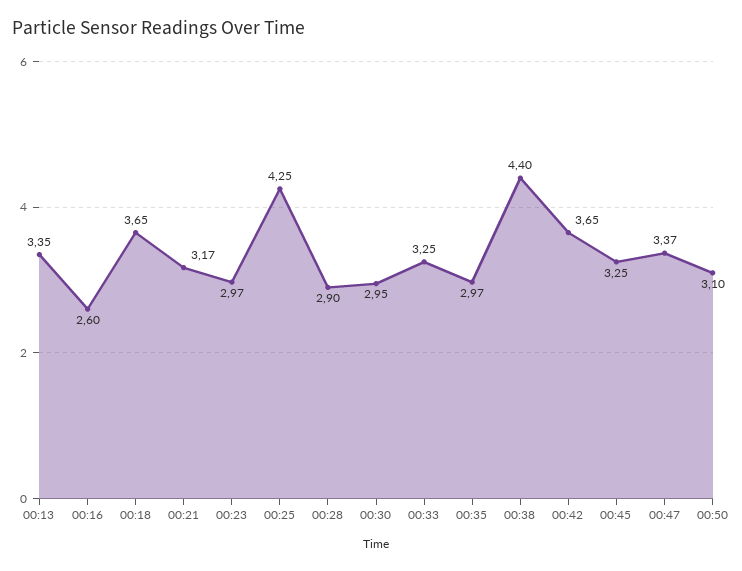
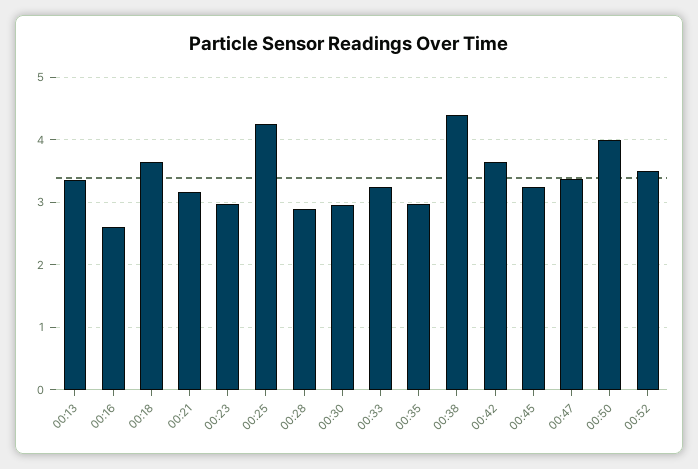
00:50: 3.1 -> 4
00:52: none -> 3.5

